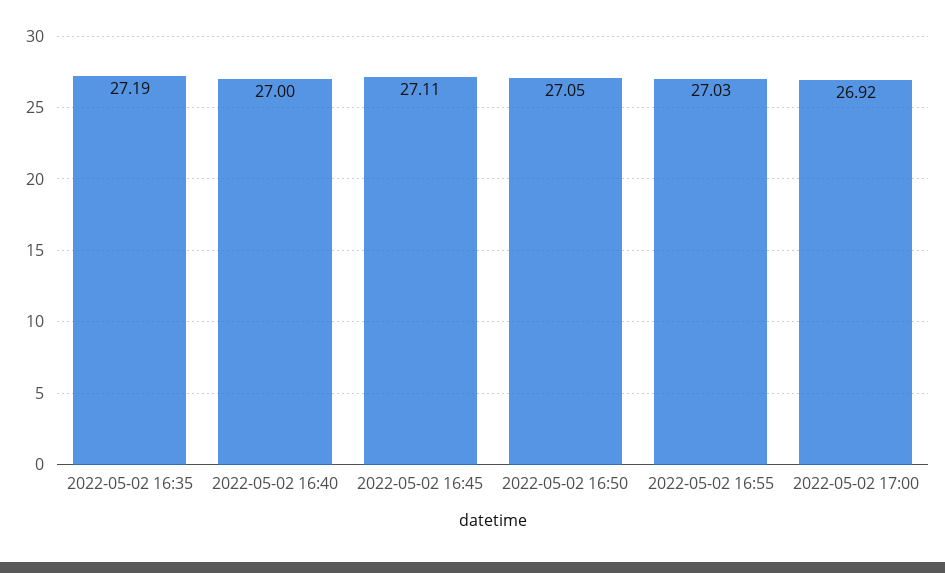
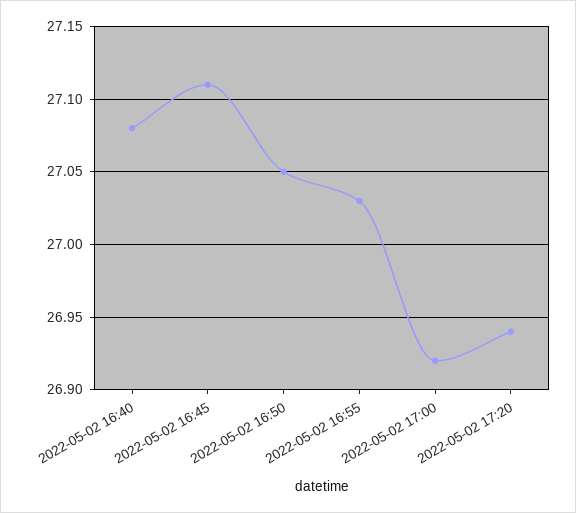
2022-05-02 16:35: 27.19 -> none
2022-05-02 16:40: 27 -> 27.08
2022-05-02 17:20: none -> 26.94

